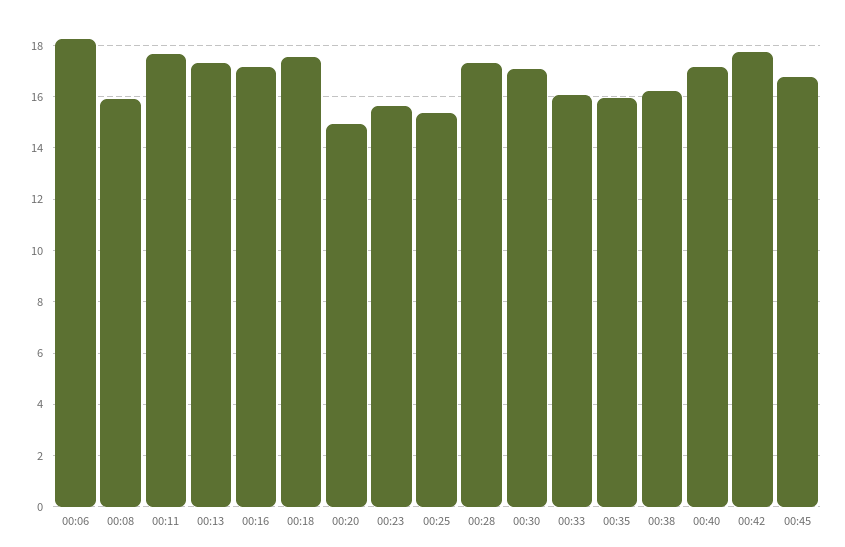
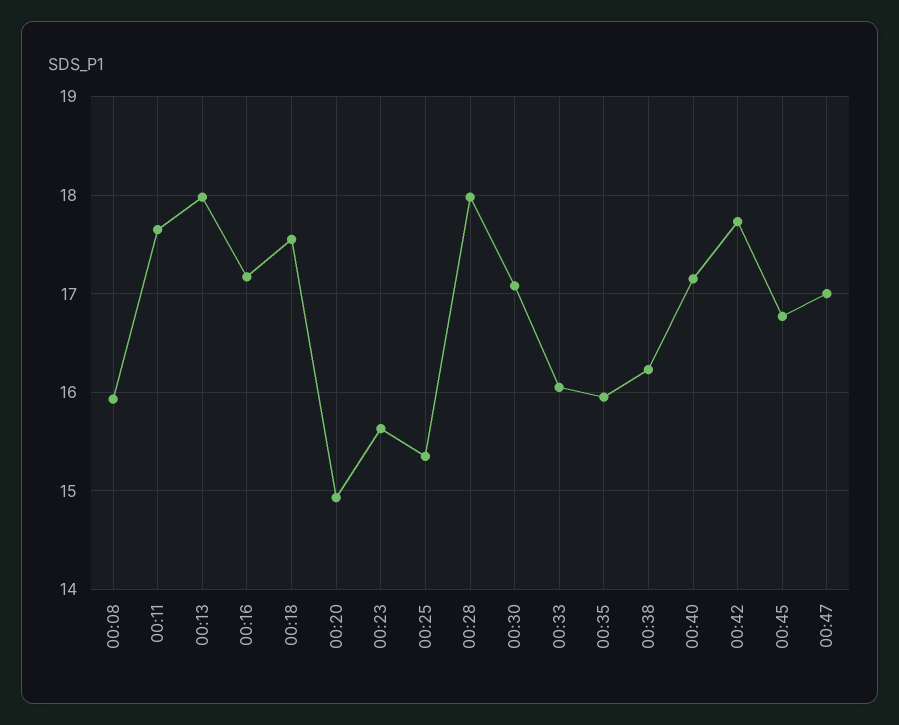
00:06: 18.25 -> none
00:13: 17.25 -> 18
00:28: 17.25 -> 18
00:47: none -> 17

